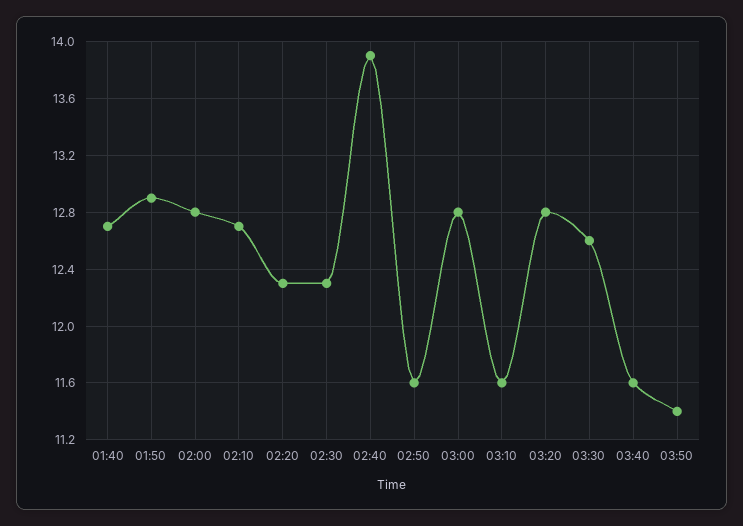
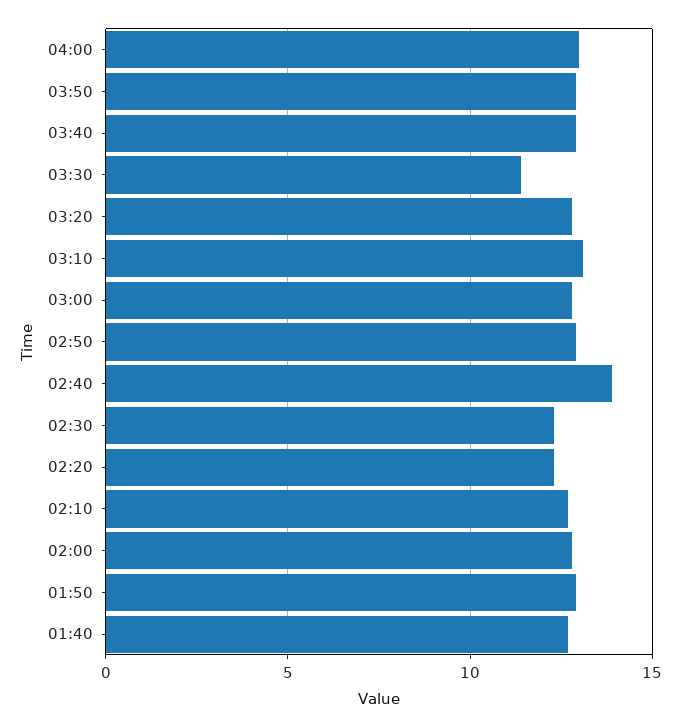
02:50: 11.6 -> 13
03:10: 11.6 -> 13
03:30: 12.6 -> 11.5
03:40: 11.6 -> 13
03:50: 11.4 -> 13
04:00: none -> 13

